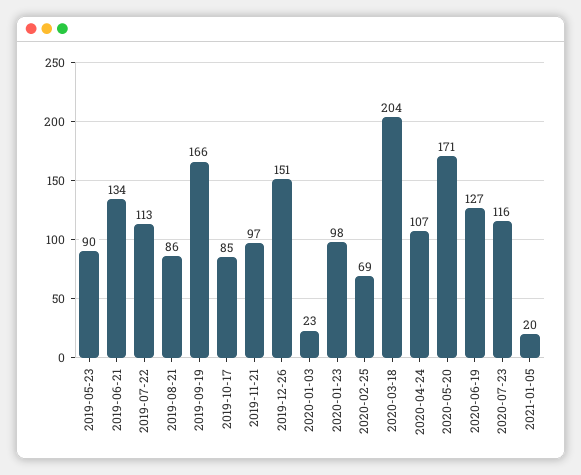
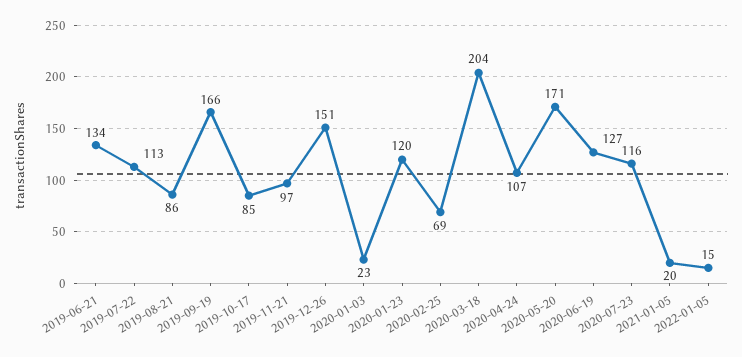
2019-05-23: 90 -> none
2020-01-23: 98 -> 120
2022-01-05: none -> 15

